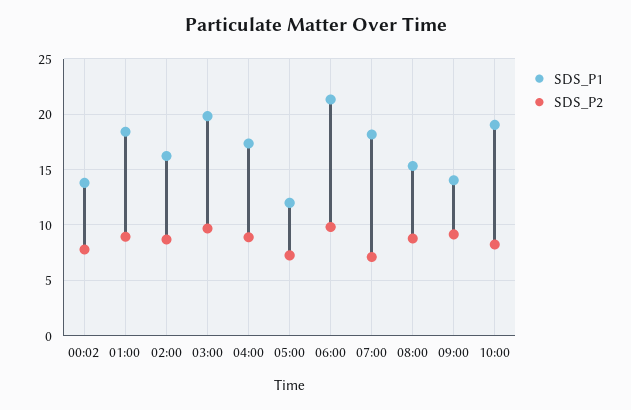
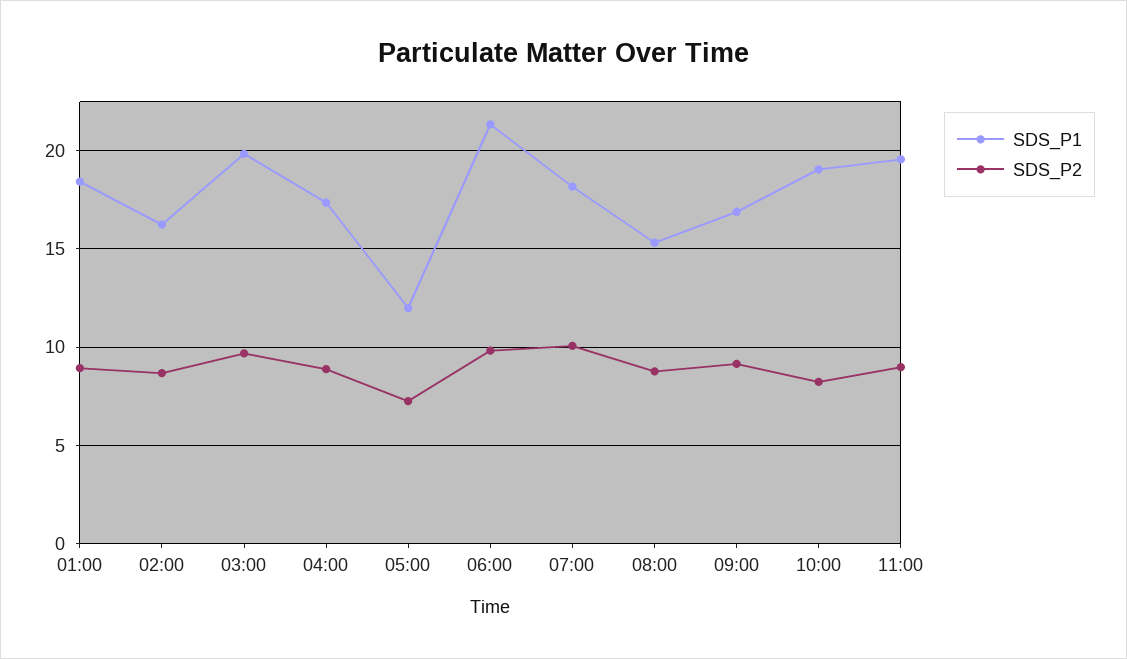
SDS_P1, 00:02: 14 -> none
SDS_P2, 00:02: 8 -> none
SDS_P2, 07:00: 7 -> 10
SDS_P1, 09:00: 14 -> 17
SDS_P1, 11:00: none -> 19.5
SDS_P2, 11:00: none -> 9

